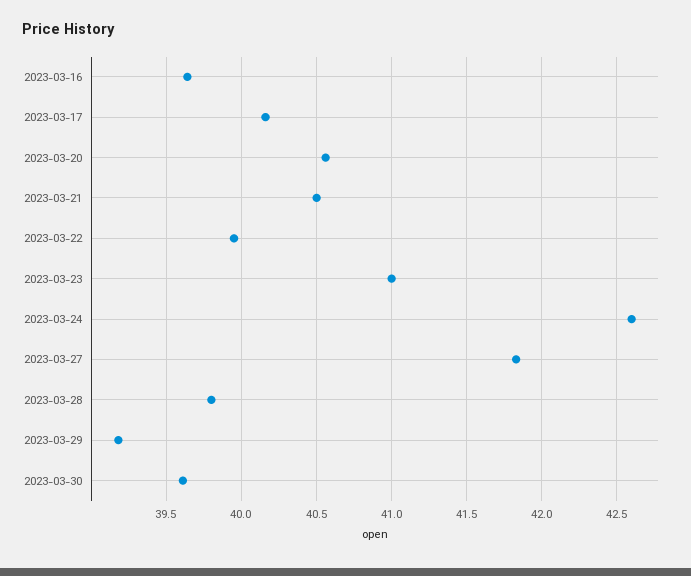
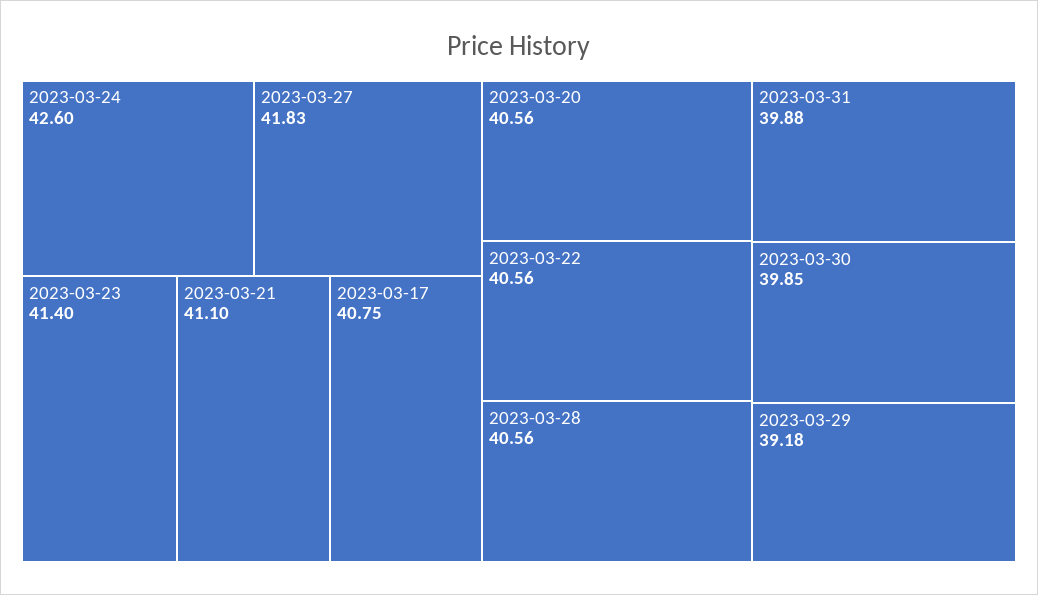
2023-03-16: 39.65 -> none
2023-03-17: 40.15 -> 40.75
2023-03-21: 40.5 -> 41.1
2023-03-22: 39.95 -> 40.56
2023-03-23: 41 -> 41.4
2023-03-28: 39.8 -> 40.56
2023-03-30: 39.6 -> 39.85
2023-03-31: none -> 39.88

